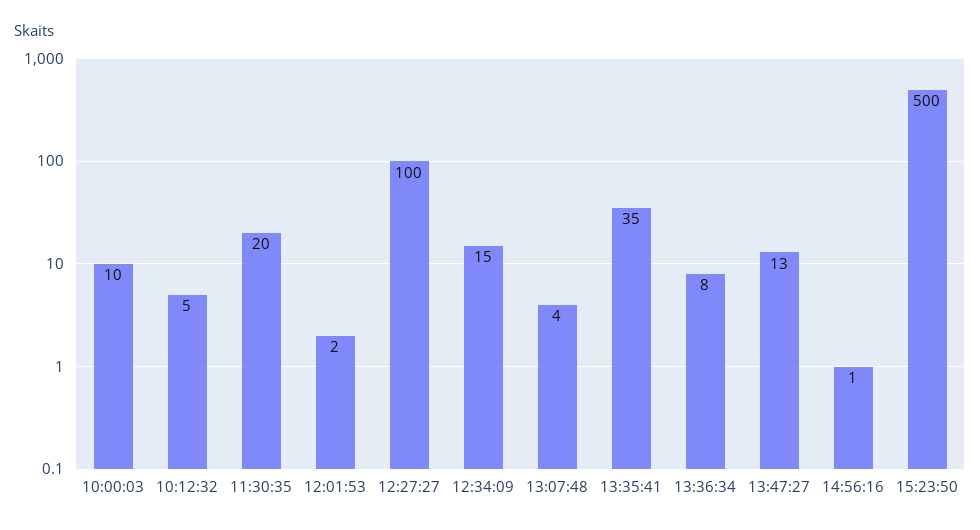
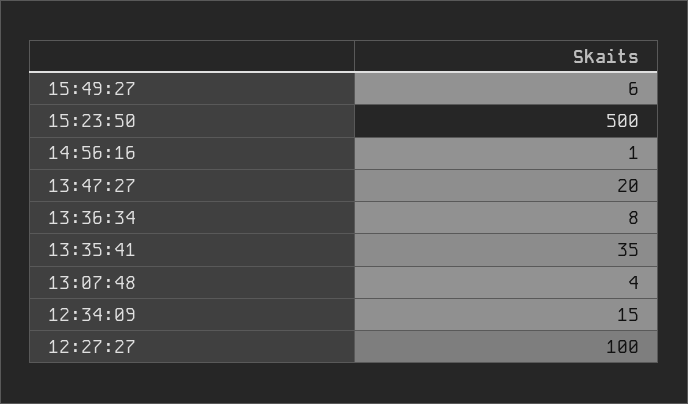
10:00:03: 10 -> none
10:12:32: 5 -> none
11:30:35: 20 -> none
12:01:53: 2 -> none
13:47:27: 13 -> 20
15:49:27: none -> 6

